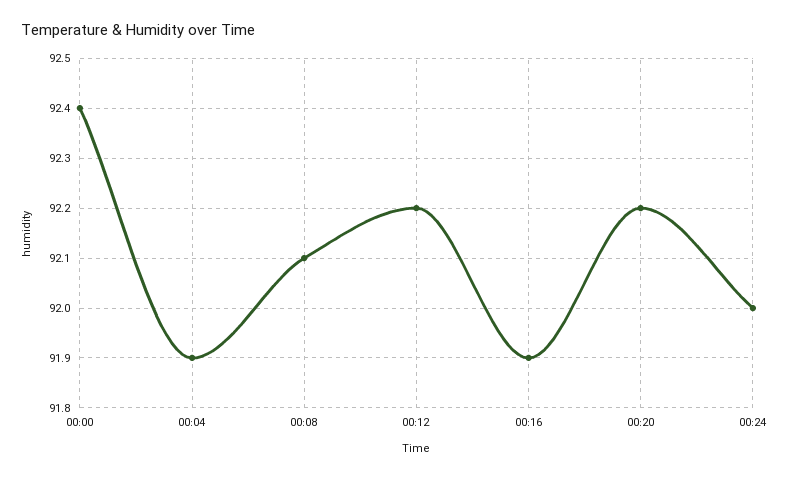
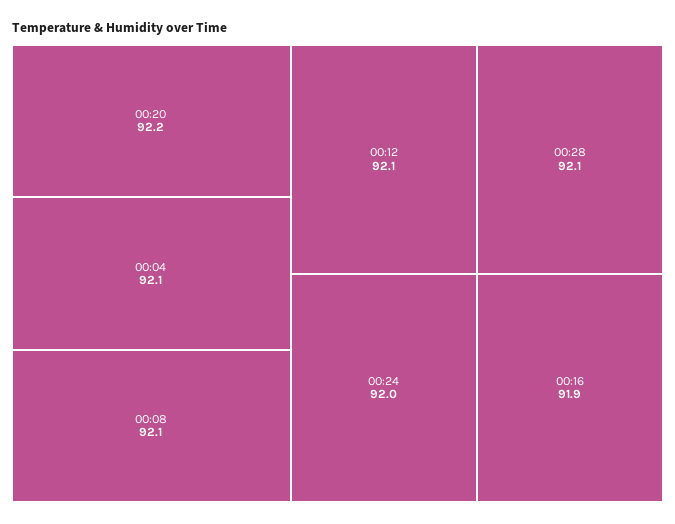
00:00: 92.4 -> none
00:04: 91.9 -> 92.1
00:12: 92.2 -> 92.1
00:28: none -> 92.1

